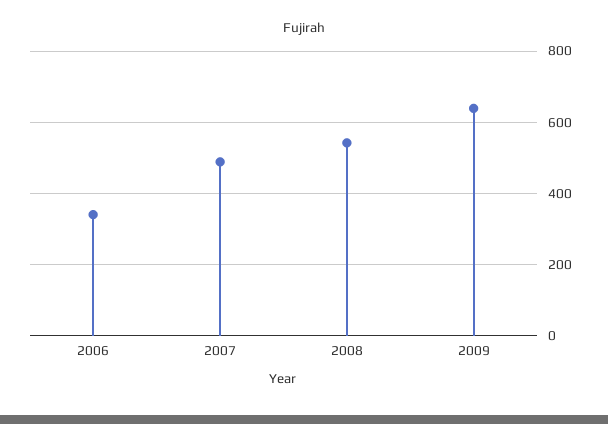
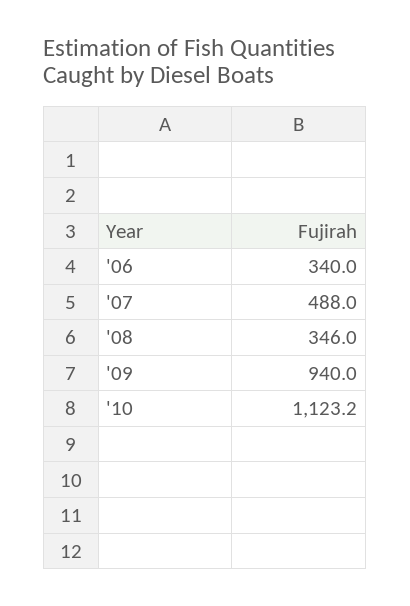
2008: 540 -> 346
2009: 640 -> 940
'10: none -> 1123.2

